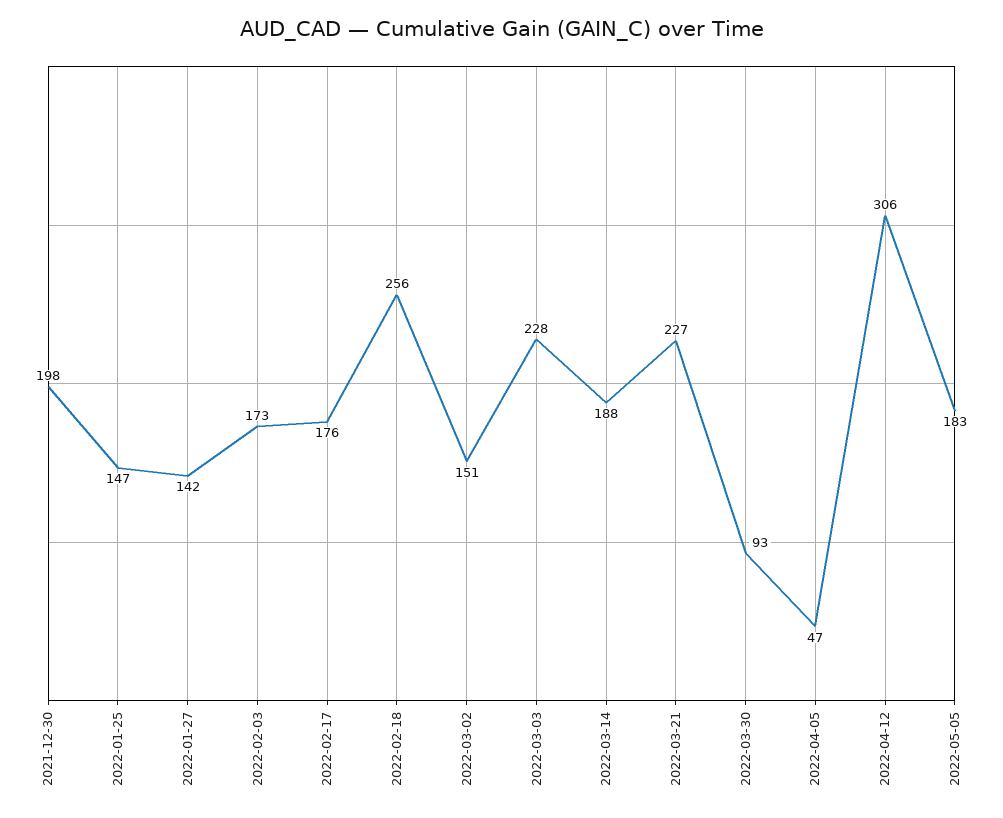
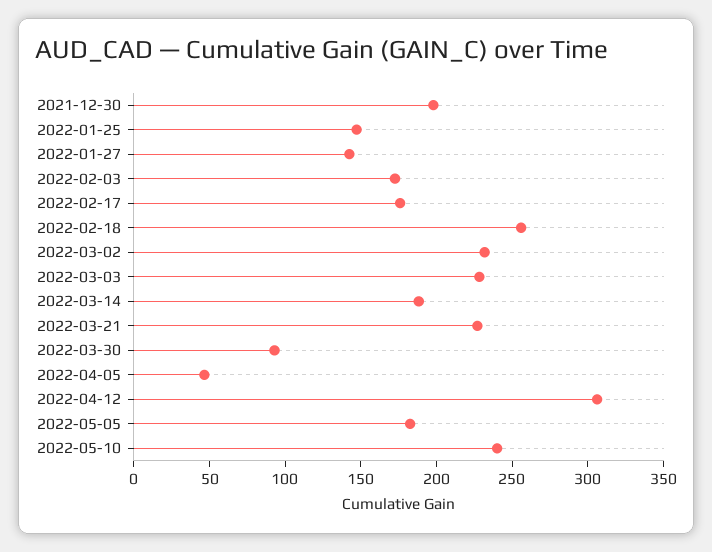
2022-03-02: 151 -> 230
2022-05-10: none -> 240

